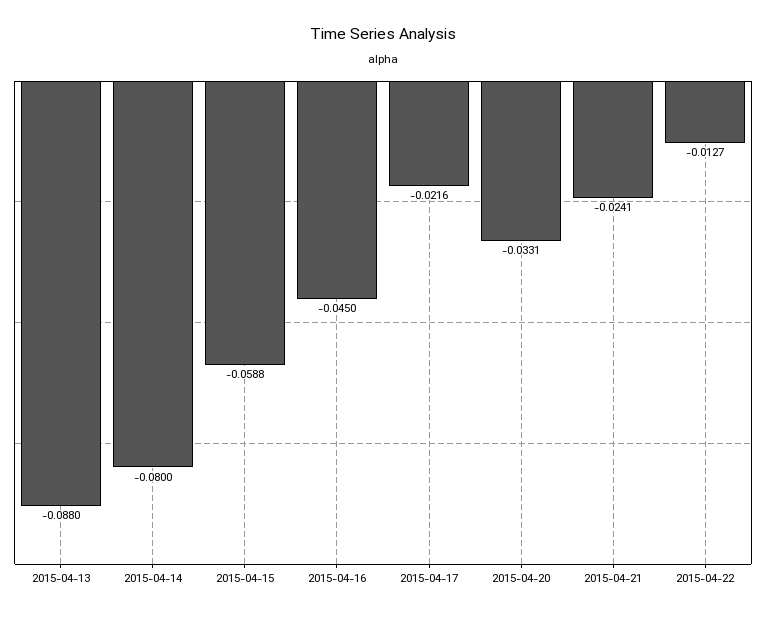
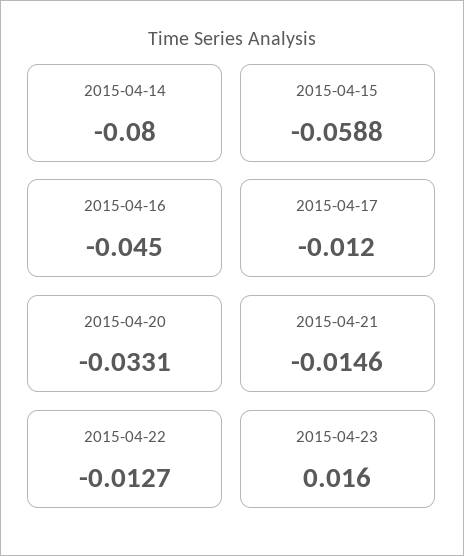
2015-04-13: -0.088 -> none
2015-04-17: -0.0216 -> -0.012
2015-04-21: -0.0241 -> -0.0146
2015-04-23: none -> 0.016

